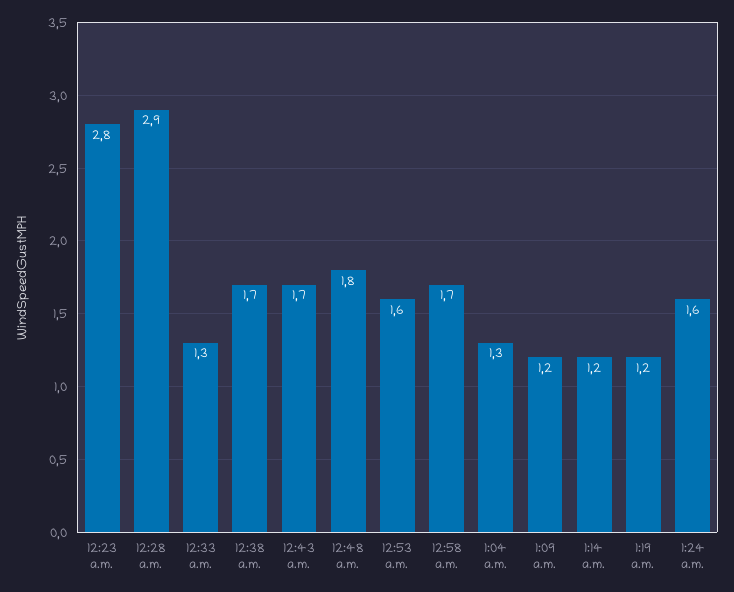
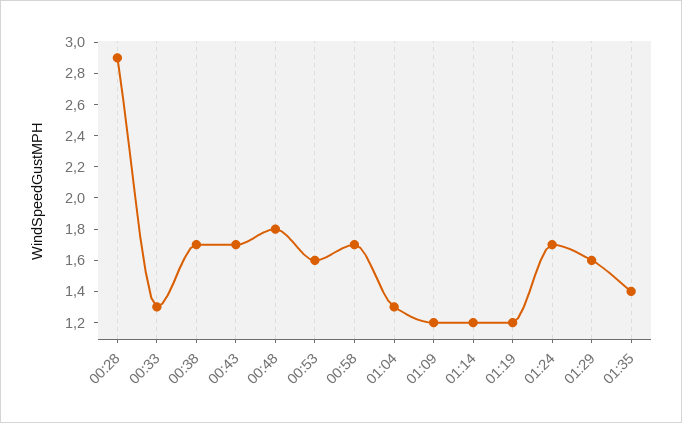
12:23 a.m.: 2.8 -> none
1:24 a.m.: 1.6 -> 1.7
01:29: none -> 1.6
01:35: none -> 1.4

